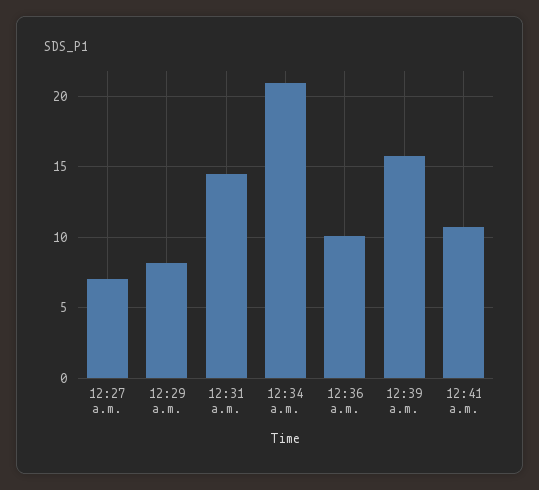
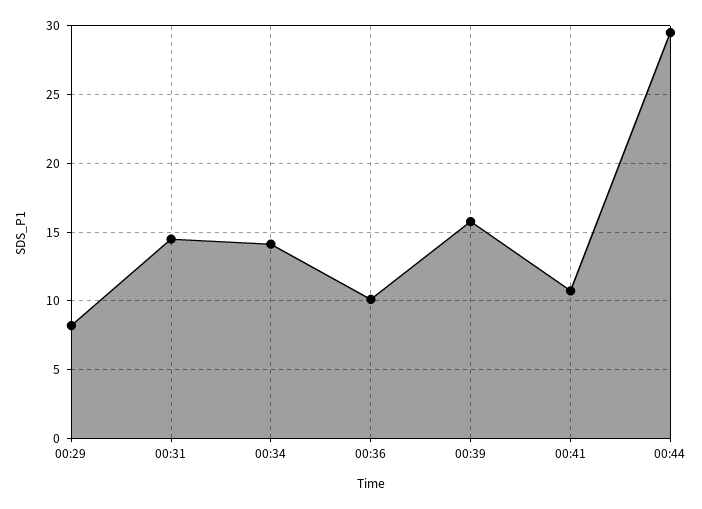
12:27 a.m.: 7 -> none
12:34 a.m.: 21 -> 14
00:44: none -> 29.5

